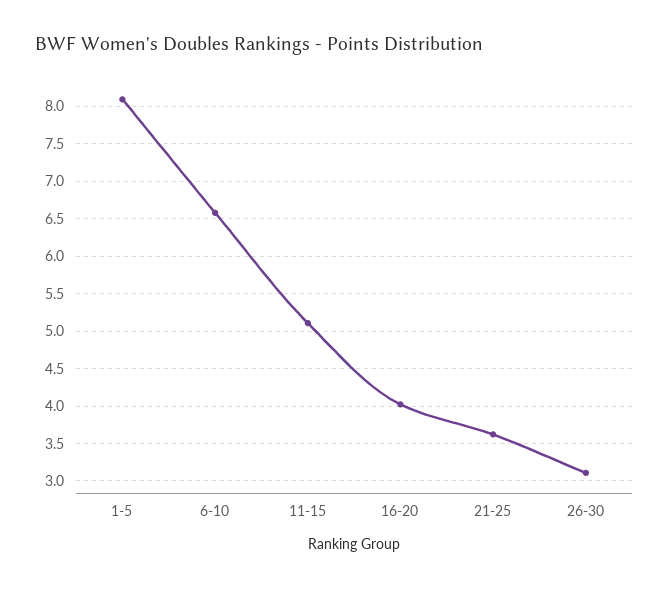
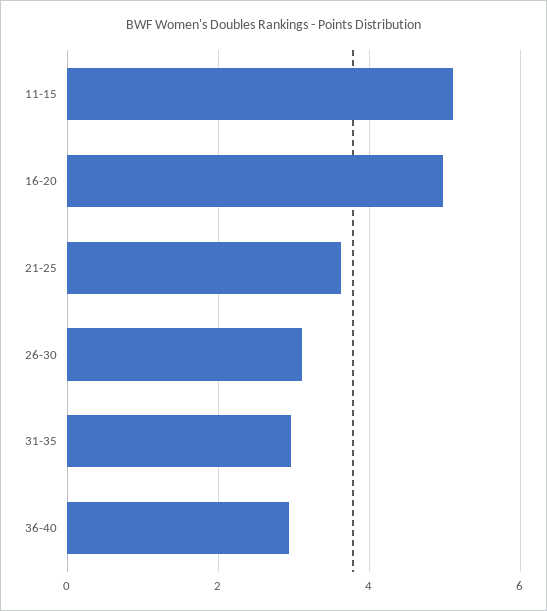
1-5: 8.1 -> none
6-10: 6.6 -> none
16-20: 4 -> 5
31-35: none -> 3
36-40: none -> 3

